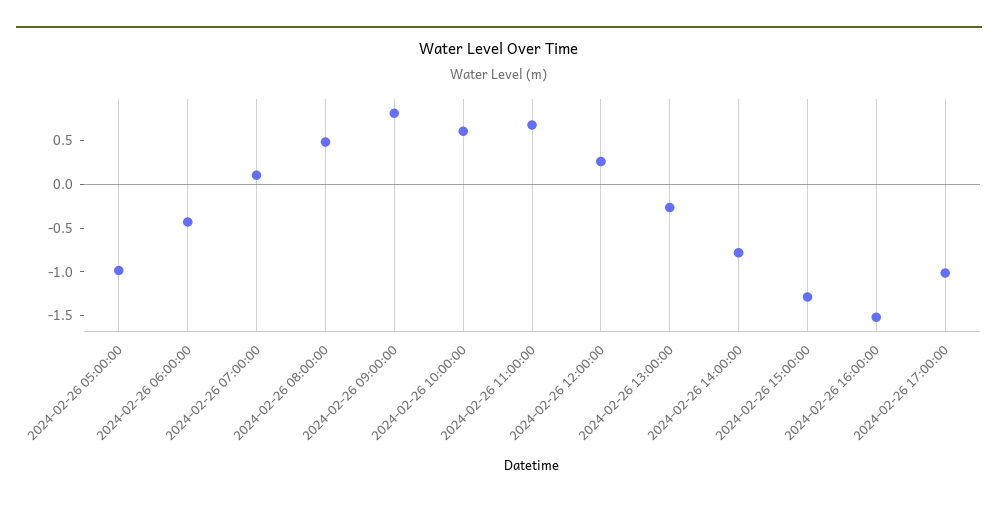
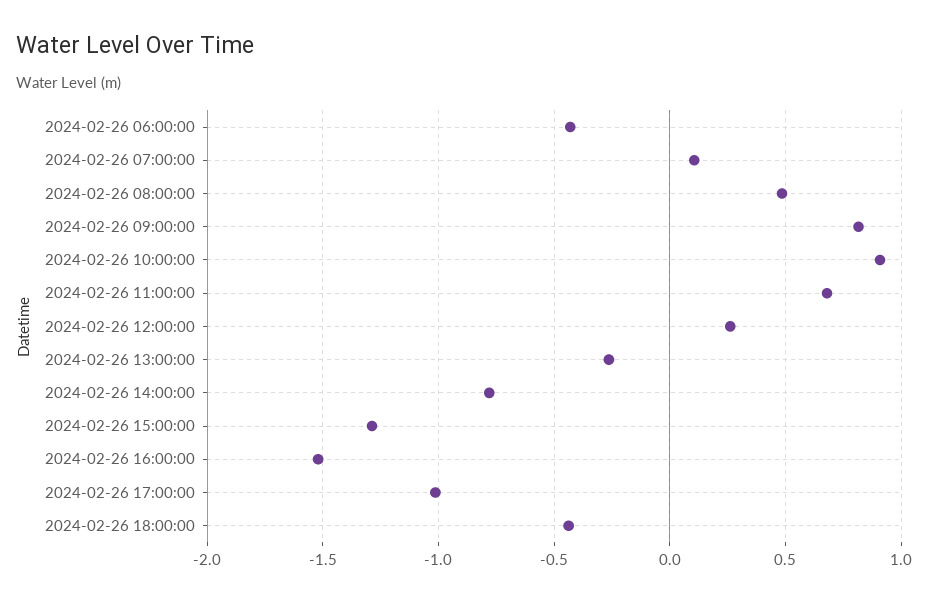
2024-02-26 05:00:00: -1 -> none
2024-02-26 10:00:00: 0.6 -> 0.9
2024-02-26 18:00:00: none -> -0.45

